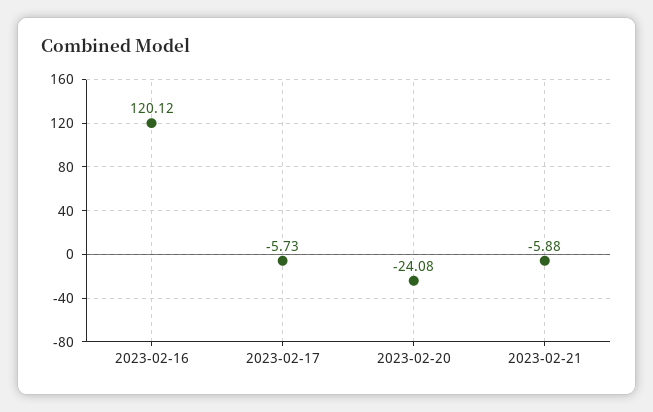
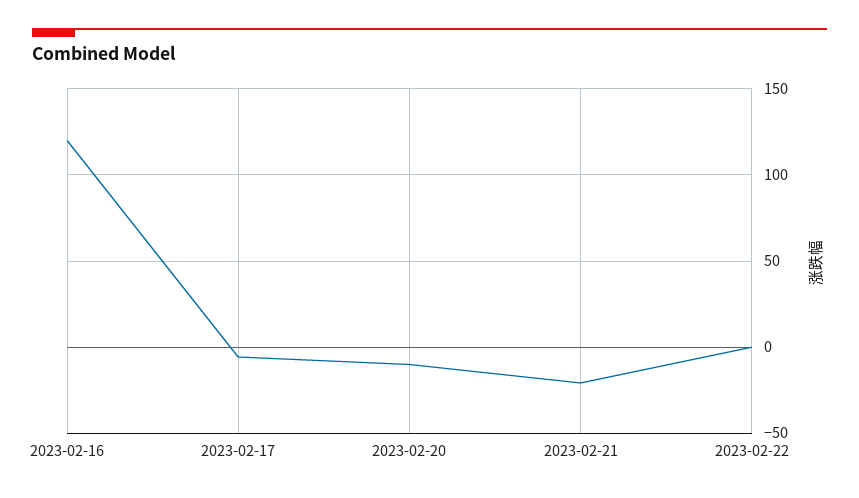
2023-02-20: -24.08 -> -10
2023-02-21: -5.88 -> -20
2023-02-22: none -> 0

